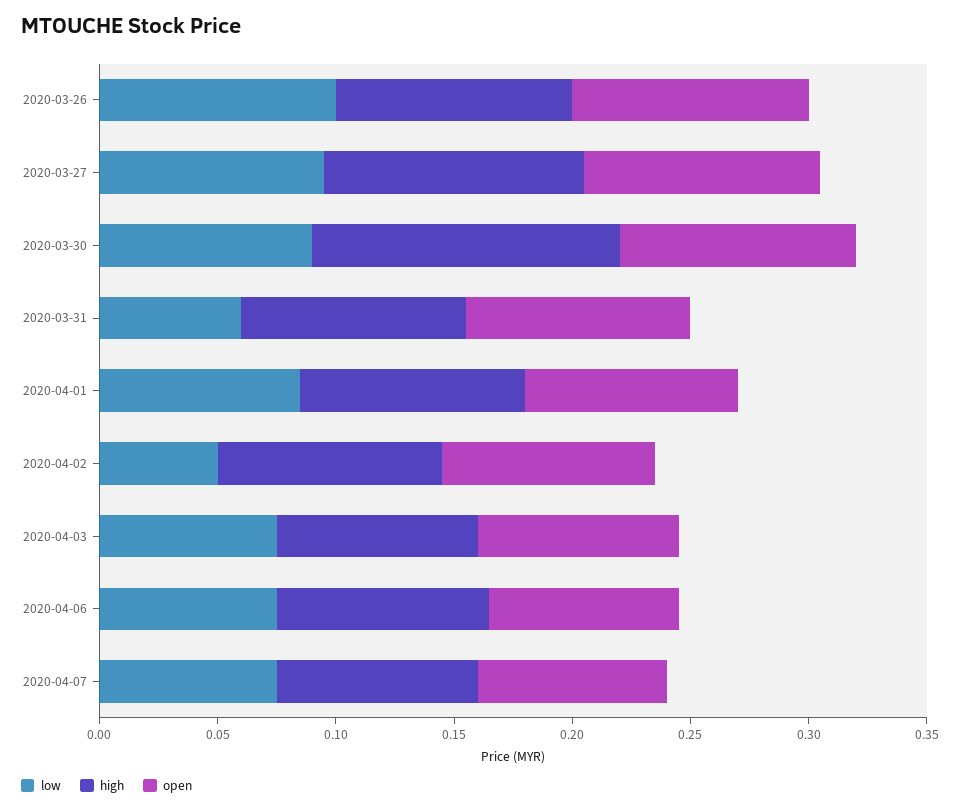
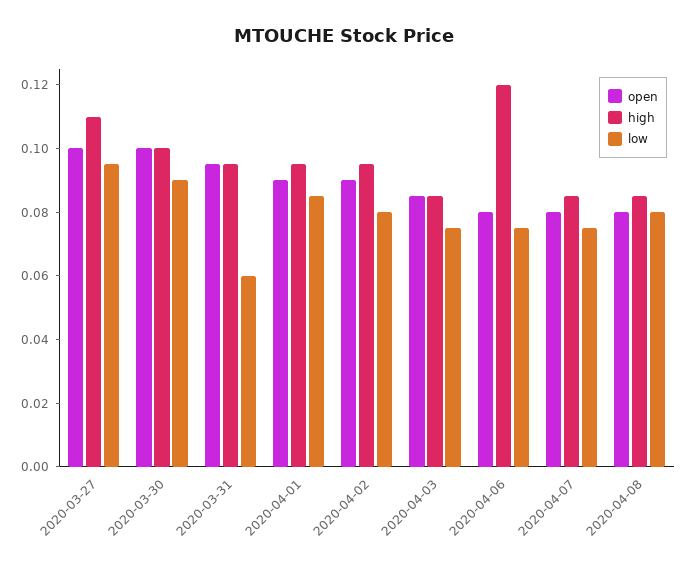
low, 2020-03-26: 0.1 -> none
high, 2020-03-26: 0.1 -> none
open, 2020-03-26: 0.1 -> none
high, 2020-03-30: 0.13 -> 0.1
low, 2020-04-02: 0.05 -> 0.08
high, 2020-04-06: 0.09 -> 0.12
open, 2020-04-08: none -> 0.08
high, 2020-04-08: none -> 0.085
low, 2020-04-08: none -> 0.08

